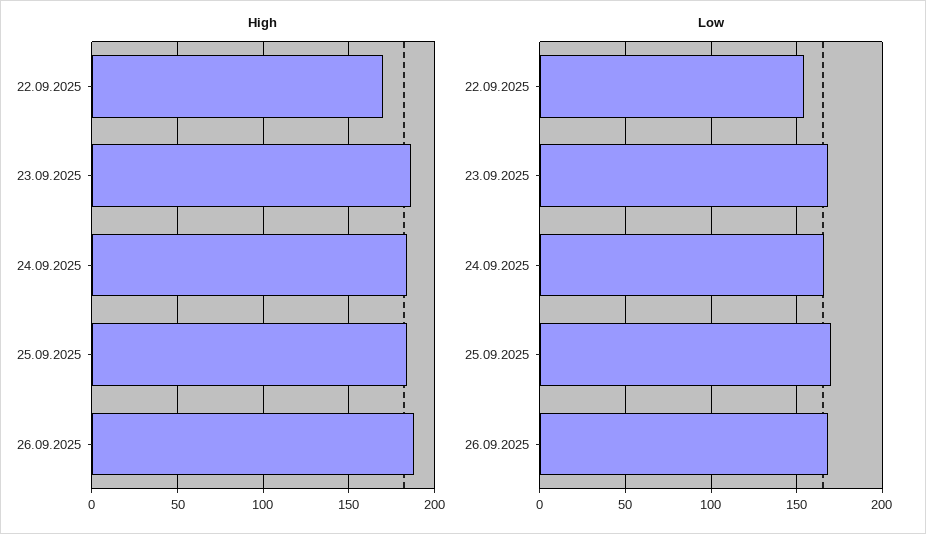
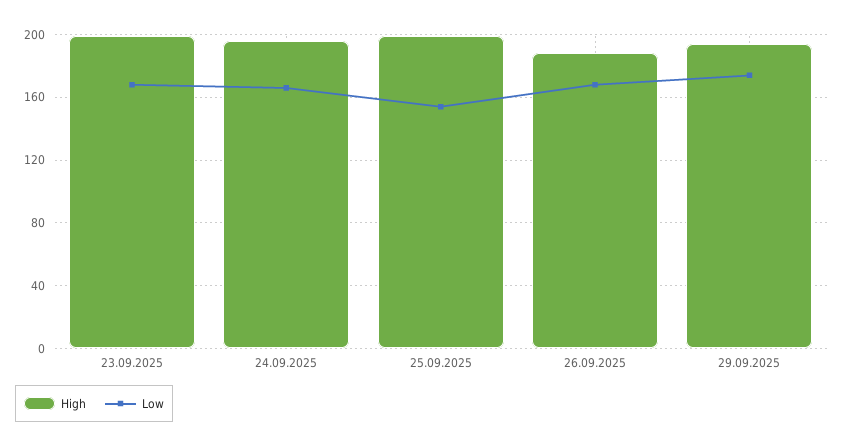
High, 22.09.2025: 170 -> none
High, 23.09.2025: 185 -> 200
High, 24.09.2025: 185 -> 195
High, 25.09.2025: 185 -> 200
Low, 22.09.2025: 155 -> none
Low, 25.09.2025: 170 -> 155
High, 29.09.2025: none -> 195
Low, 29.09.2025: none -> 175

